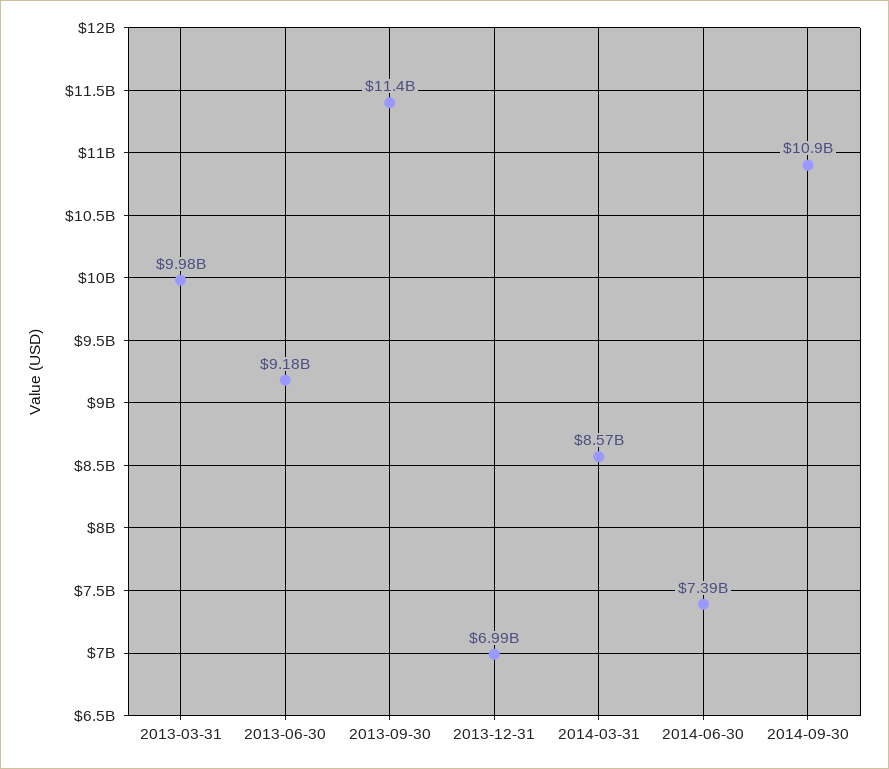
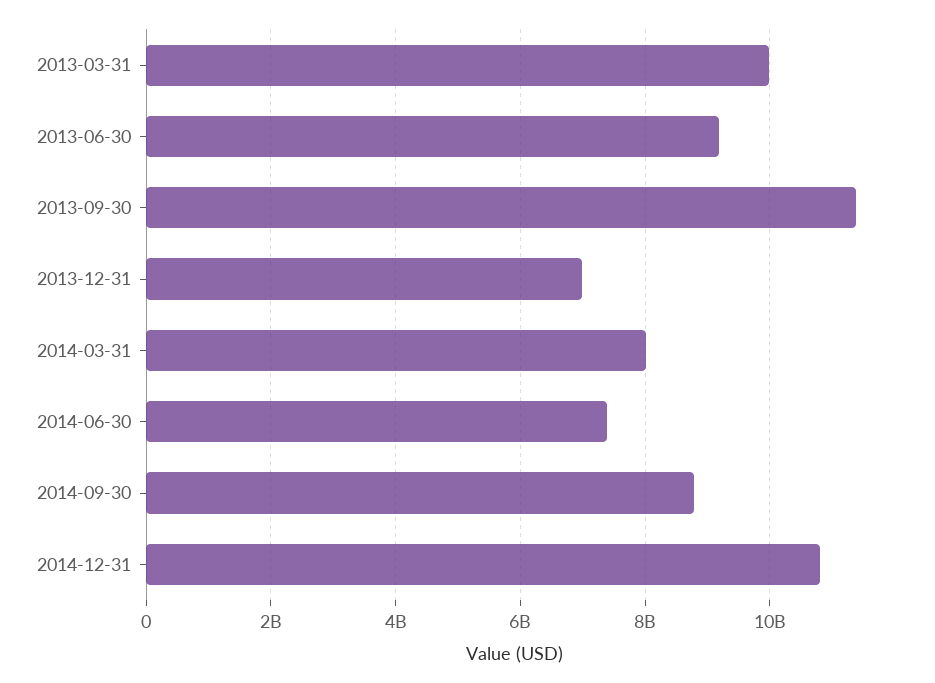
2014-03-31: 8570000000 -> 8000000000
2014-09-30: 10900000000 -> 8800000000
2014-12-31: none -> 10800000000

